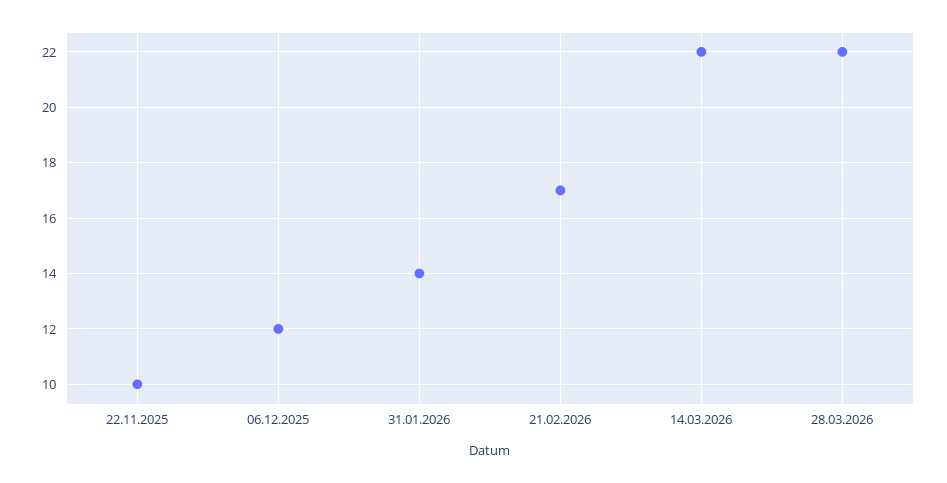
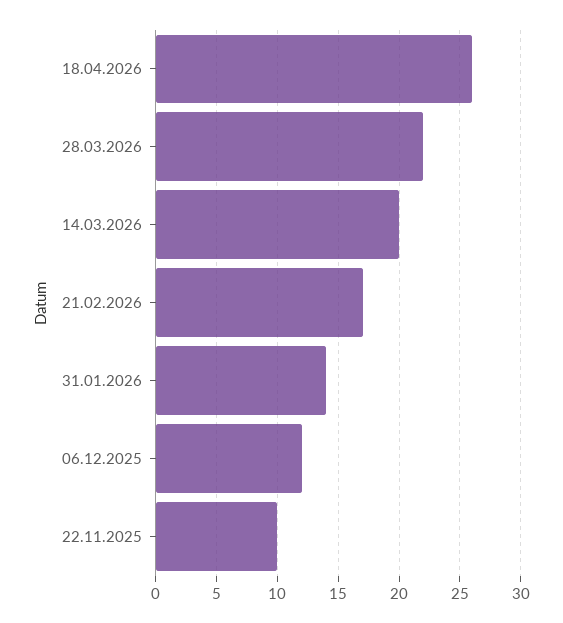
14.03.2026: 22 -> 20
18.04.2026: none -> 26

